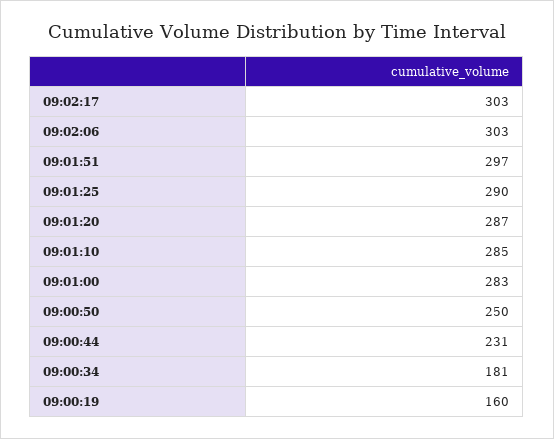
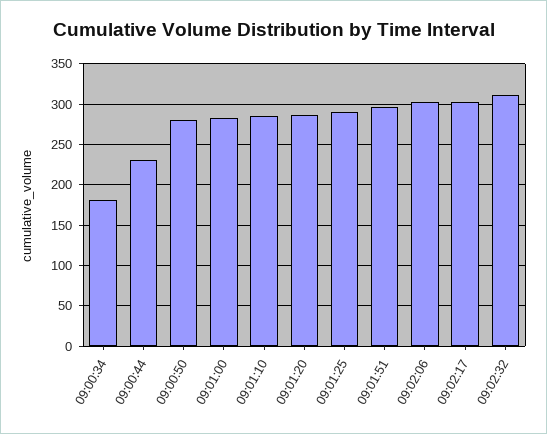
09:00:50: 250 -> 280
09:00:19: 160 -> none
09:02:32: none -> 310

